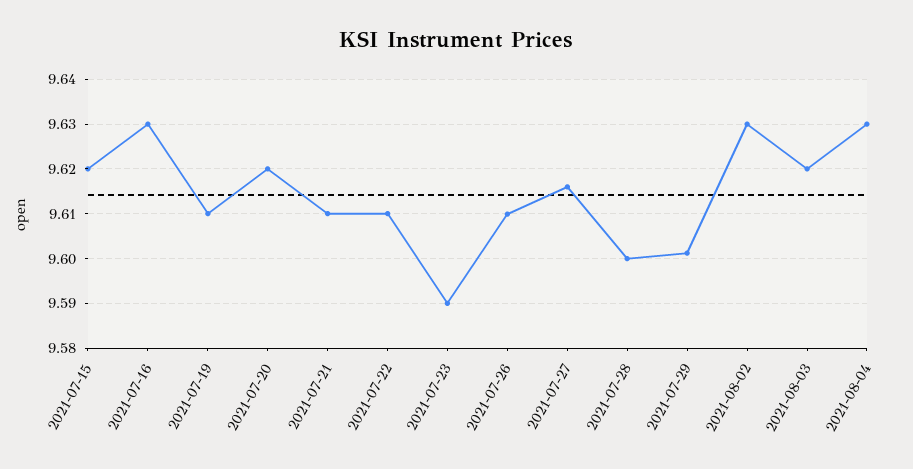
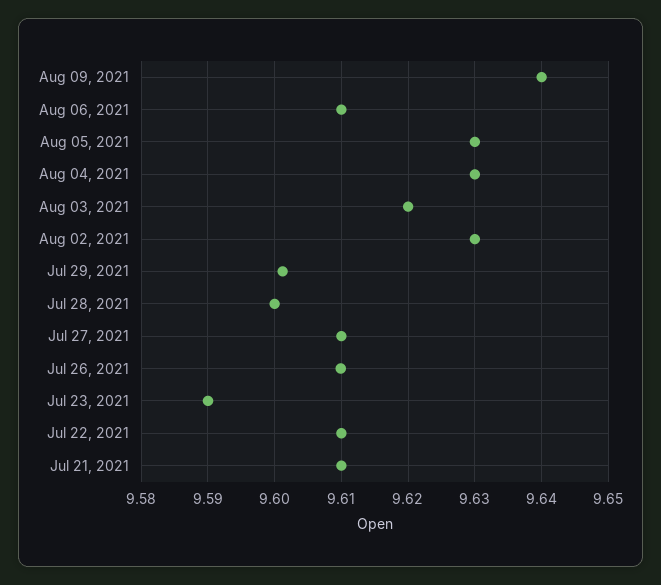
2021-07-15: 9.62 -> none
2021-07-16: 9.63 -> none
2021-07-19: 9.61 -> none
2021-07-20: 9.62 -> none
2021-07-27: 9.616 -> 9.61
Aug 09, 2021: none -> 9.64
Aug 06, 2021: none -> 9.61
Aug 05, 2021: none -> 9.63

